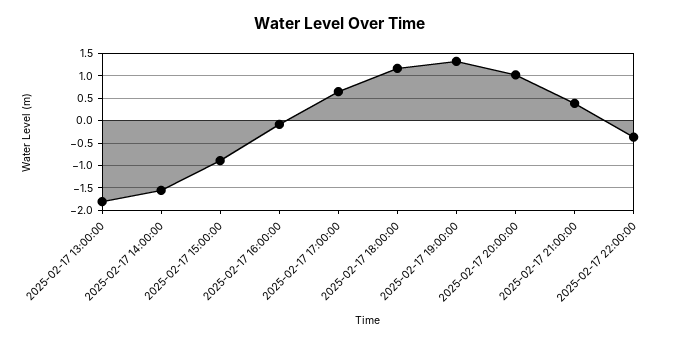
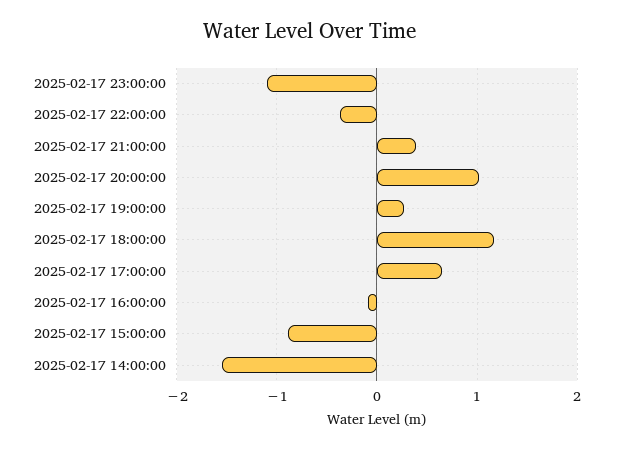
2025-02-17 13:00:00: -1.75 -> none
2025-02-17 19:00:00: 1.25 -> 0.3
2025-02-17 23:00:00: none -> -1.1

